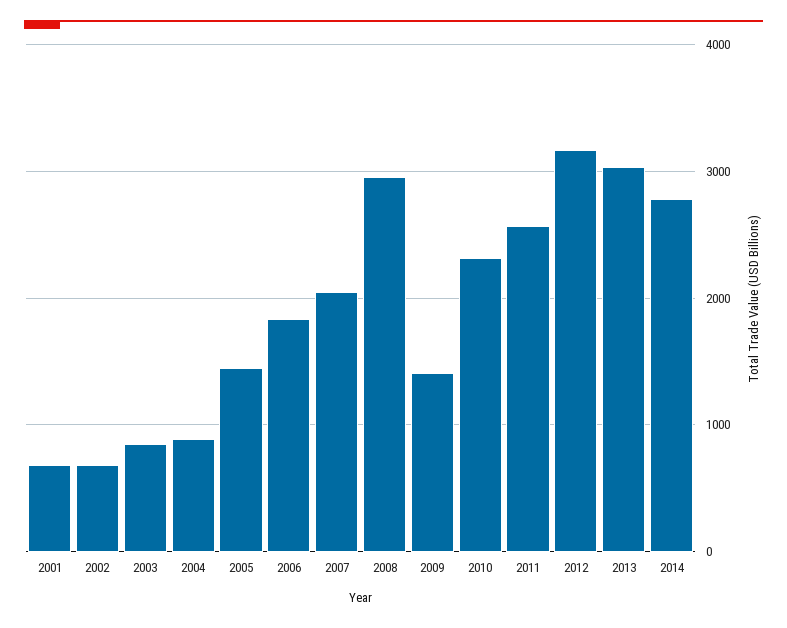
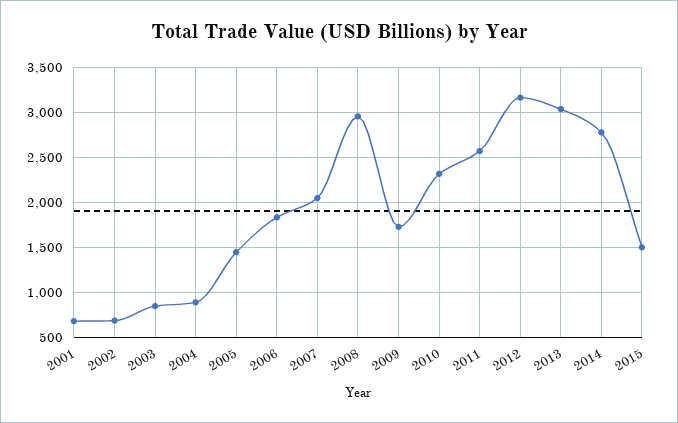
2009: 1400 -> 1700
2015: none -> 1500

